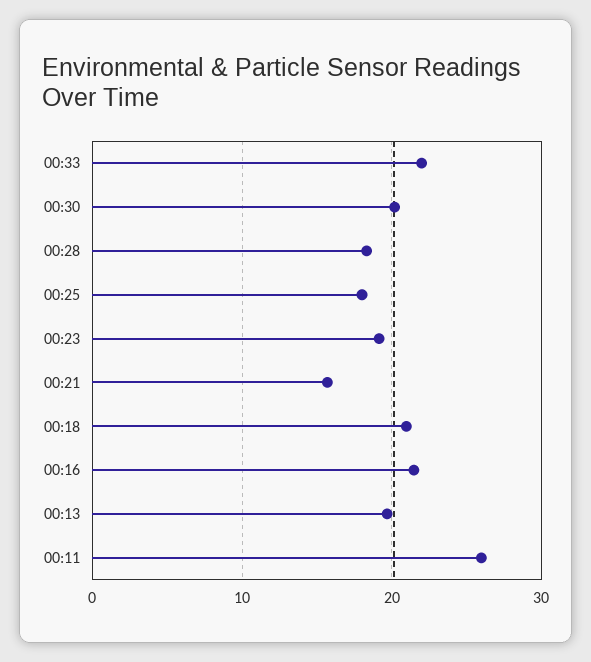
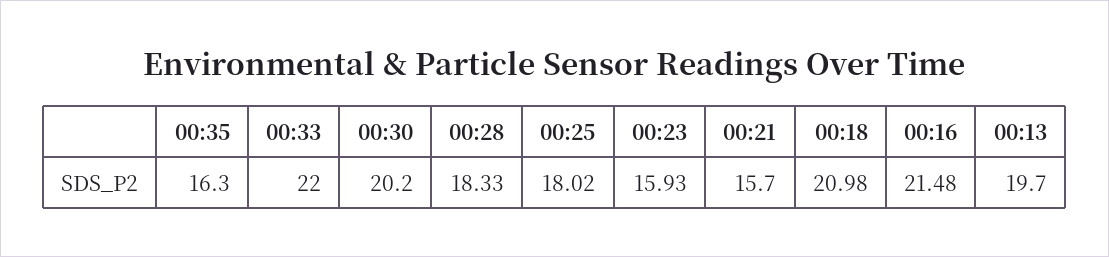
00:23: 19 -> 15.93
00:11: 26 -> none
00:35: none -> 16.3

